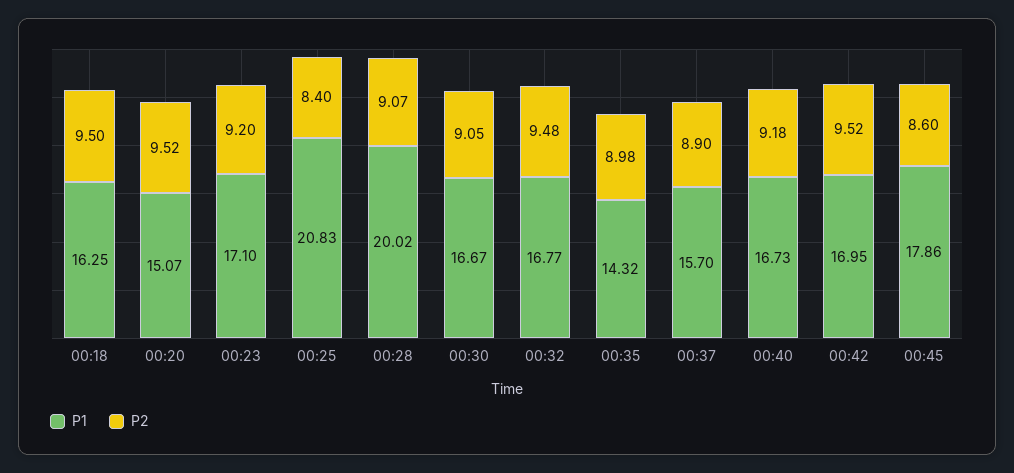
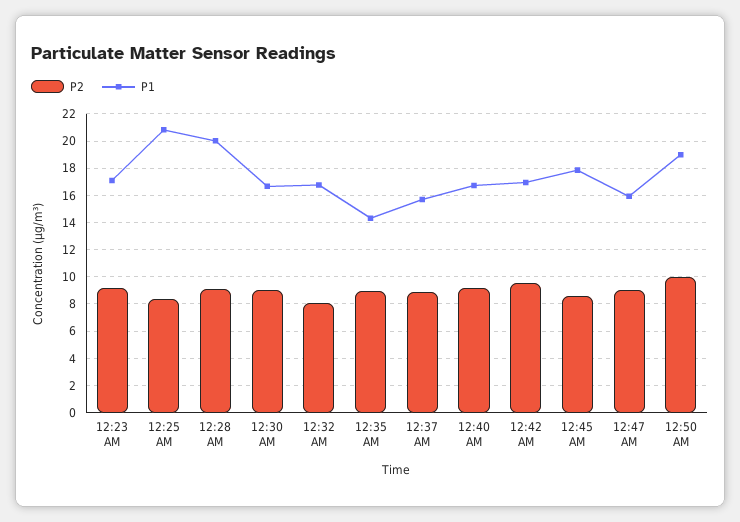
P1, 00:18: 16.25 -> none
P2, 00:18: 9.5 -> none
P1, 00:20: 15.07 -> none
P2, 00:20: 9.52 -> none
P2, 00:32: 9.48 -> 8
P2, 12:47 AM: none -> 9
P1, 12:47 AM: none -> 16
P2, 12:50 AM: none -> 10
P1, 12:50 AM: none -> 19

